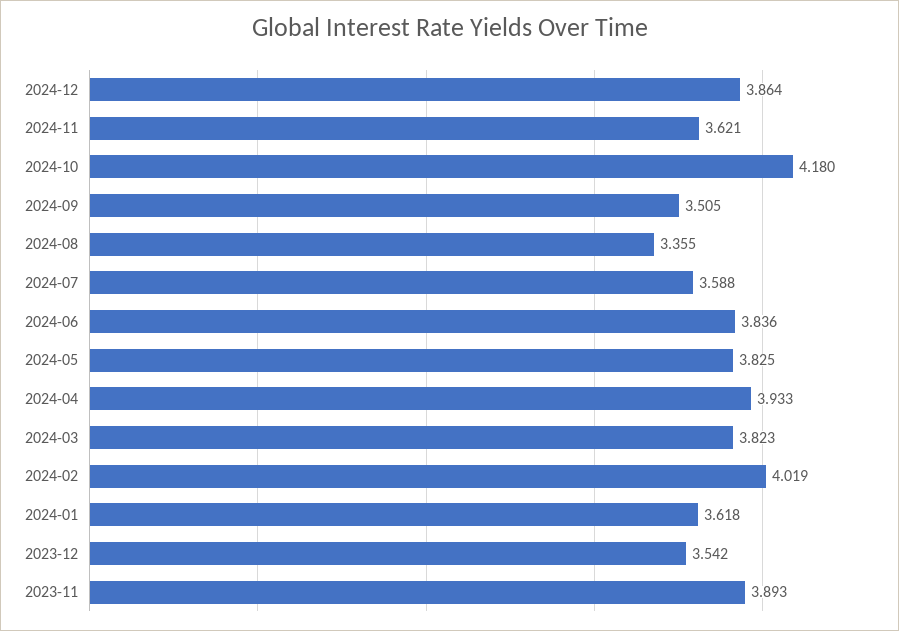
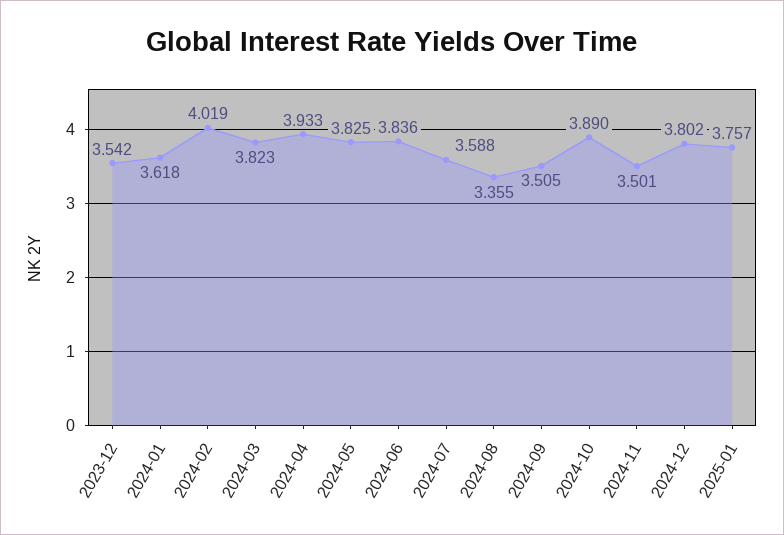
2024-12: 3.864 -> 3.802
2024-11: 3.621 -> 3.501
2024-10: 4.18 -> 3.89
2023-11: 3.893 -> none
2025-01: none -> 3.757

